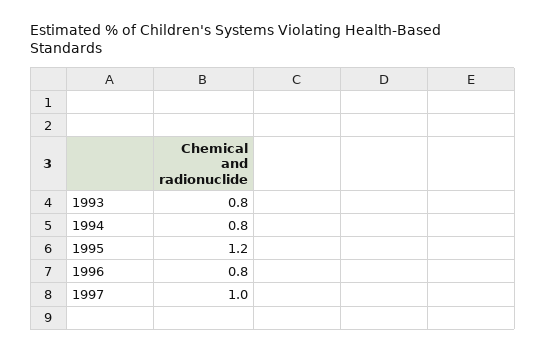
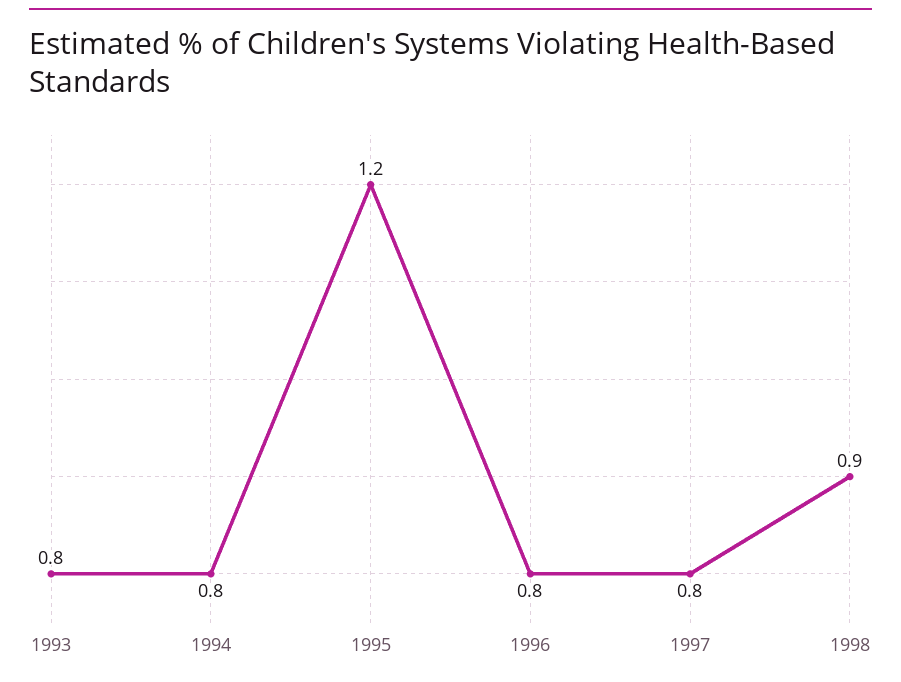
1997: 1 -> 0.8
1998: none -> 0.9

